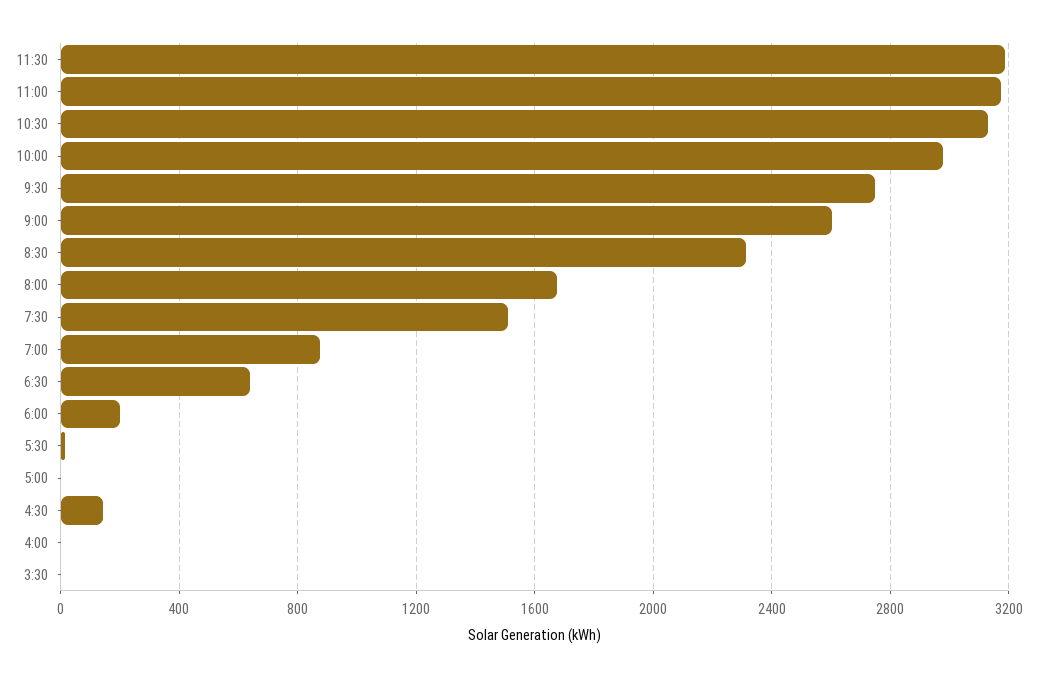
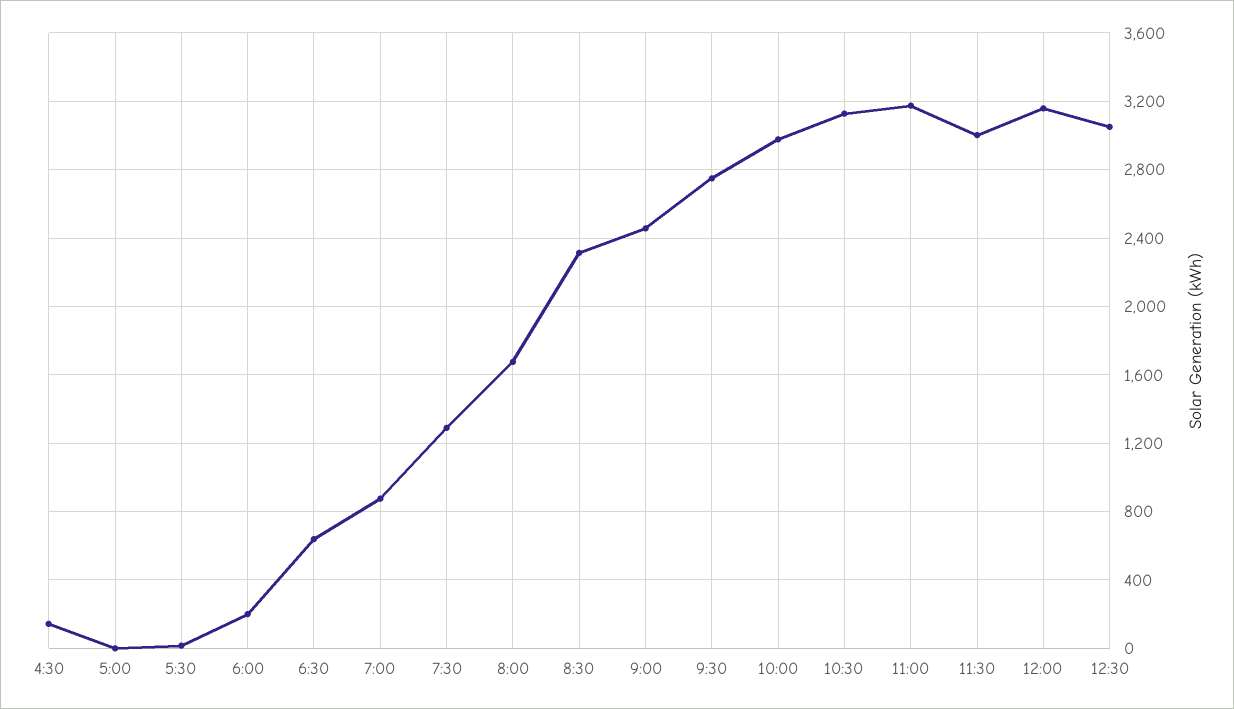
11:30: 3200 -> 3000
9:00: 2600 -> 2450
7:30: 1500 -> 1300
4:00: 0 -> none
3:30: 0 -> none
12:00: none -> 3150
12:30: none -> 3050

